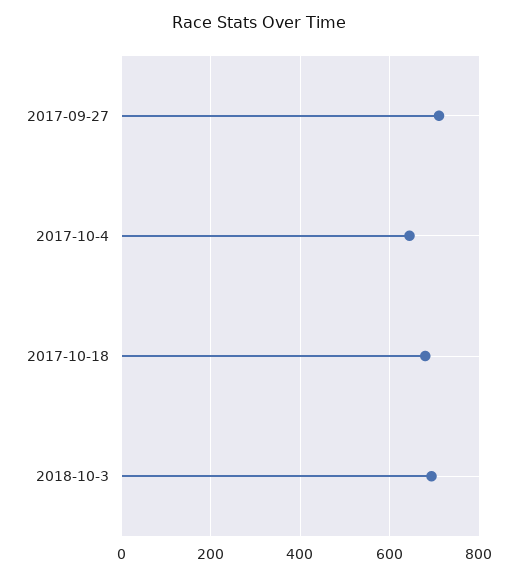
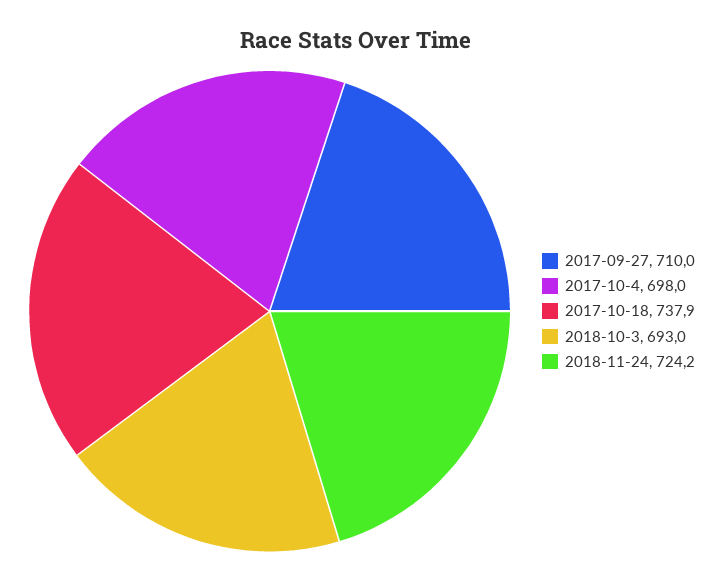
2017-10-4: 640 -> 698
2017-10-18: 680 -> 737.9
2018-11-24: none -> 724.2

